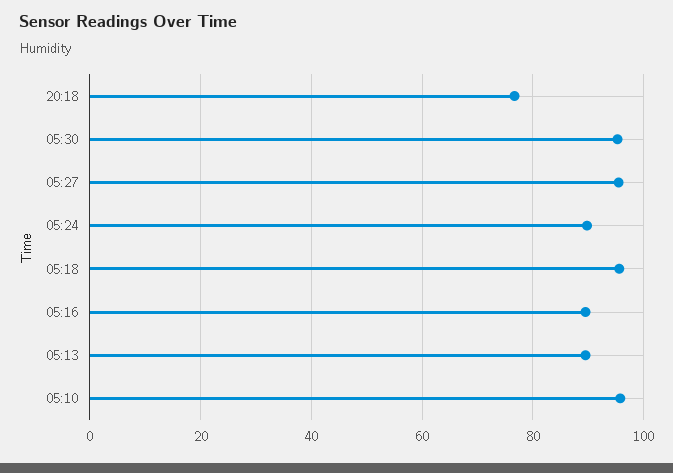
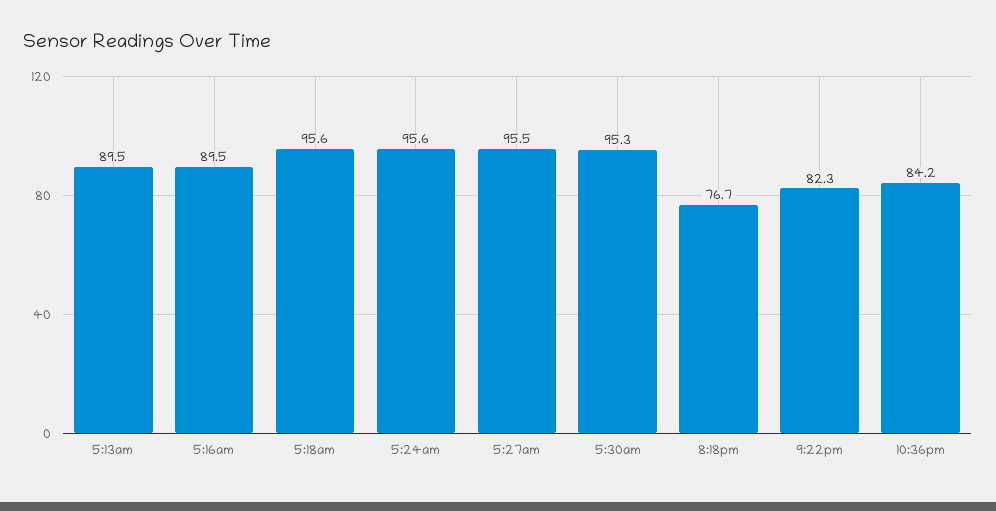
05:24: 90 -> 95.6
05:10: 96 -> none
9:22pm: none -> 82.3
10:36pm: none -> 84.2

